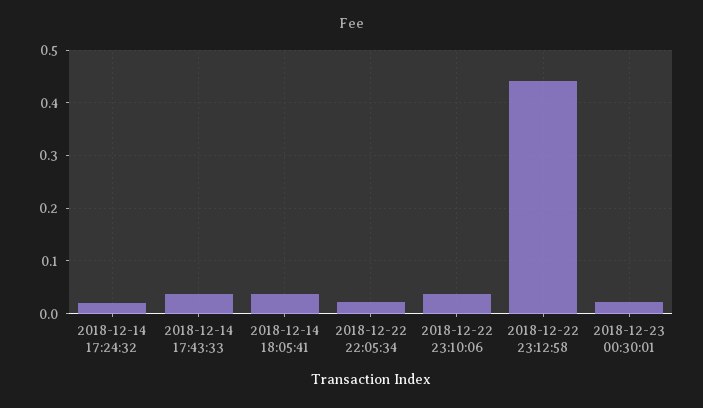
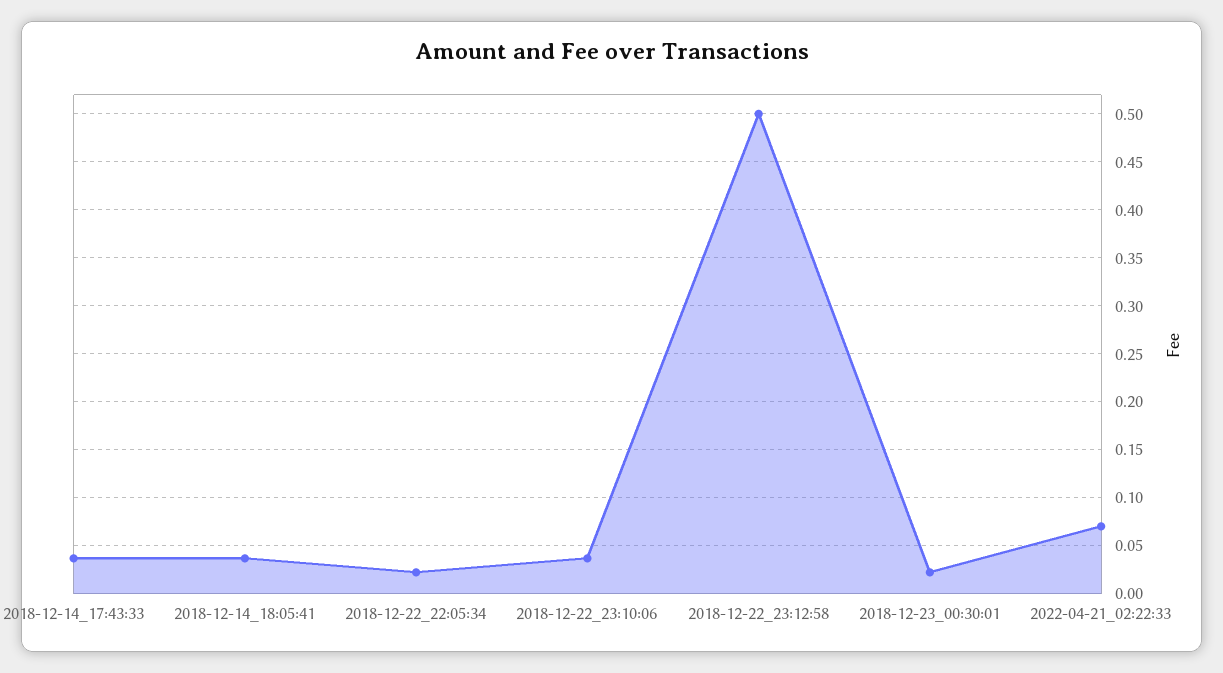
2018-12-14 17:24:32: 0.02 -> none
2018-12-22 23:12:58: 0.44 -> 0.5
2022-04-21_02:22:33: none -> 0.07

